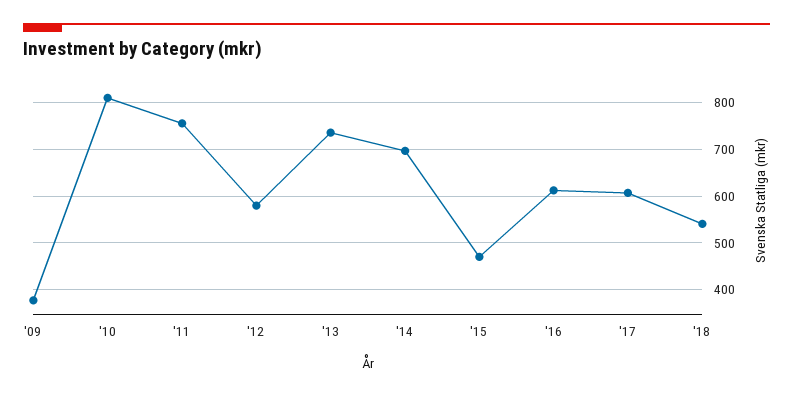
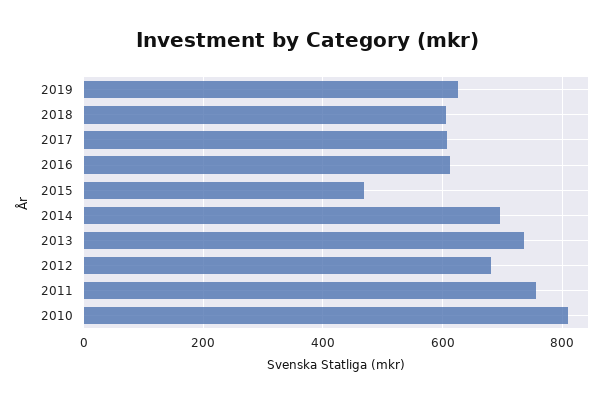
'09: 380 -> none
'12: 580 -> 680
'18: 540 -> 600
2019: none -> 620

